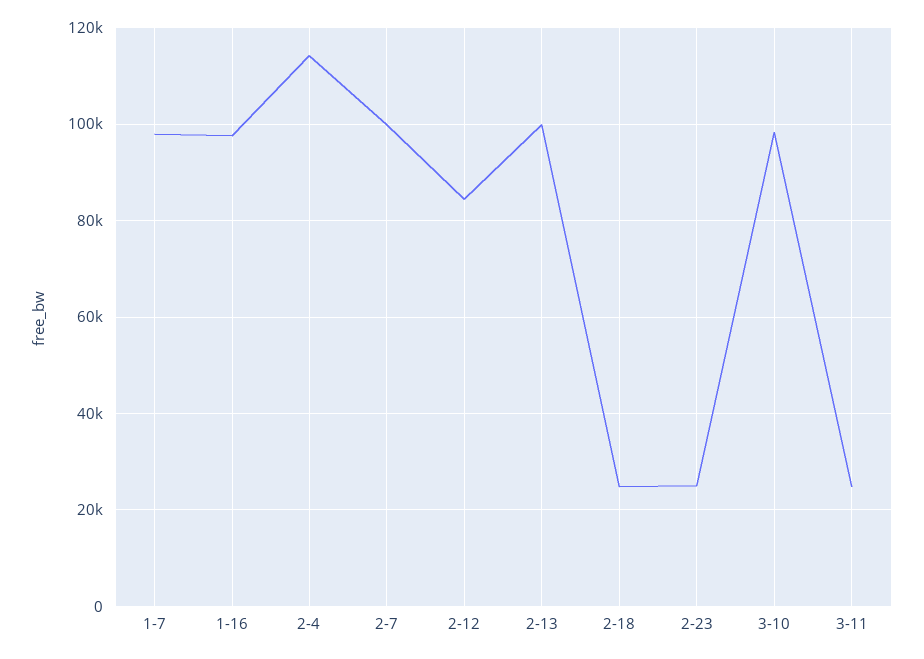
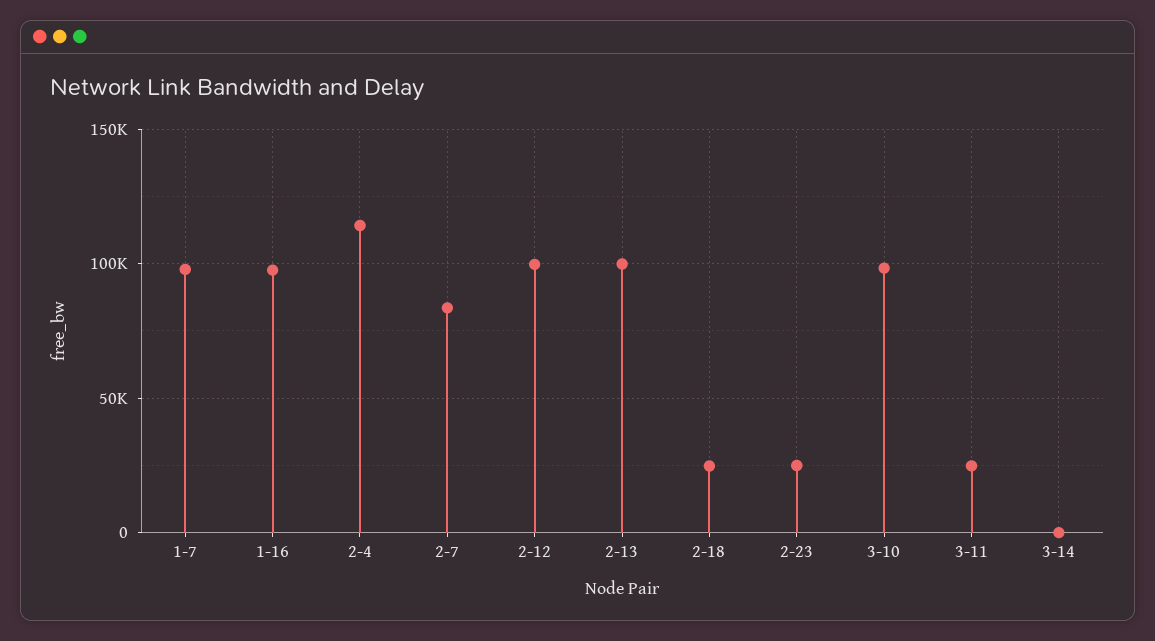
2-7: 100000 -> 85000
2-12: 84000 -> 100000
3-14: none -> 0

